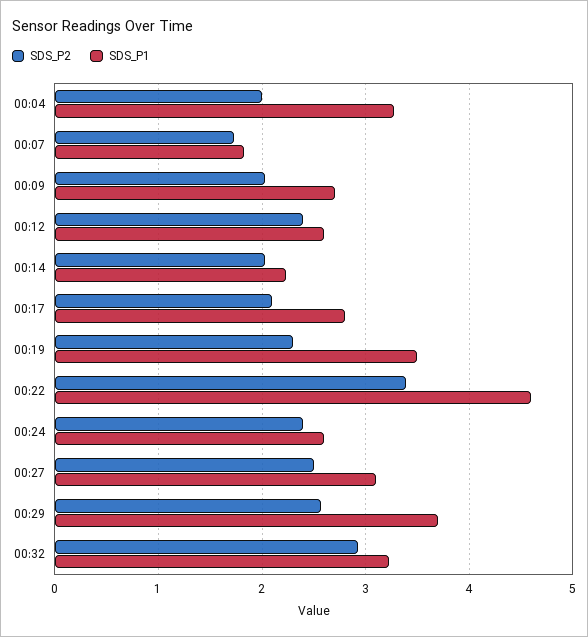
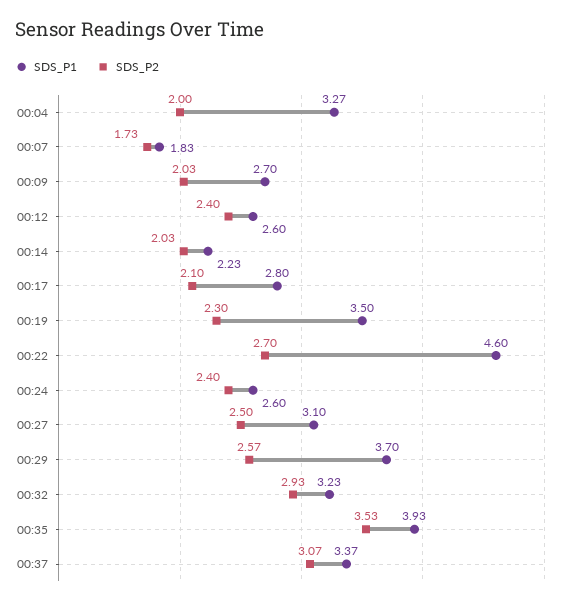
SDS_P2, 00:22: 3.4 -> 2.7
SDS_P1, 00:35: none -> 3.93
SDS_P2, 00:35: none -> 3.53
SDS_P1, 00:37: none -> 3.37
SDS_P2, 00:37: none -> 3.07

